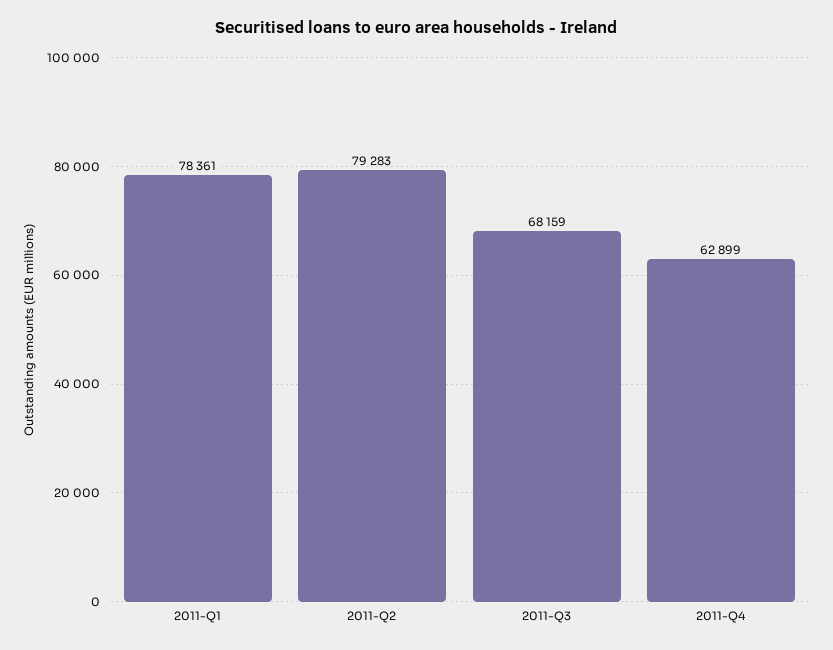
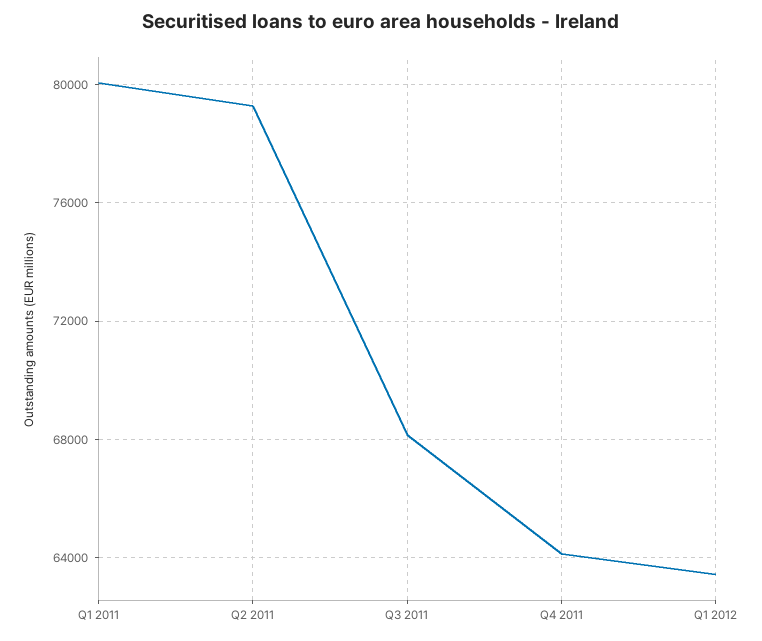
2011-Q1: 78361 -> 80000
2011-Q4: 62899 -> 64000
Q1 2012: none -> 63500

